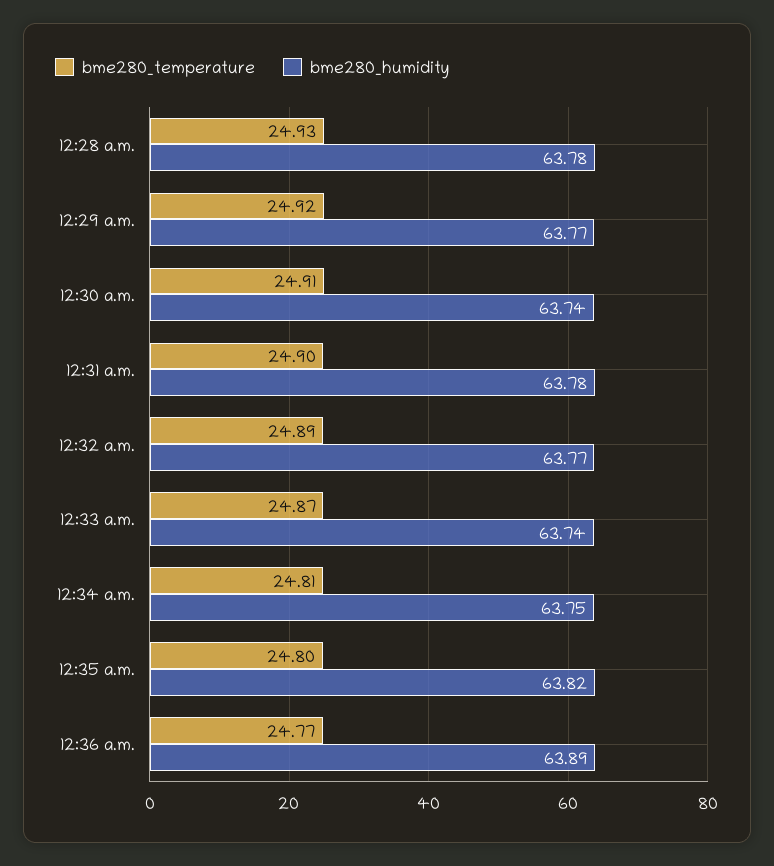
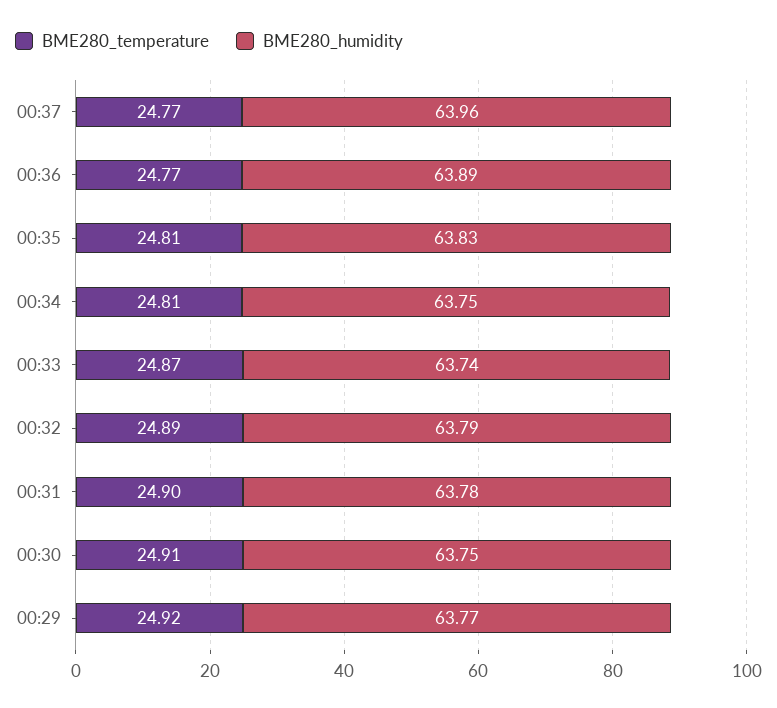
bme280_temperature, 12:28 a.m.: 24.93 -> none
bme280_humidity, 12:28 a.m.: 63.78 -> none
bme280_humidity, 12:30 a.m.: 63.74 -> 63.75
bme280_humidity, 12:32 a.m.: 63.77 -> 63.79
bme280_temperature, 12:35 a.m.: 24.8 -> 24.81
bme280_humidity, 12:35 a.m.: 63.82 -> 63.83
bme280_temperature, 00:37: none -> 24.77
bme280_humidity, 00:37: none -> 63.96

